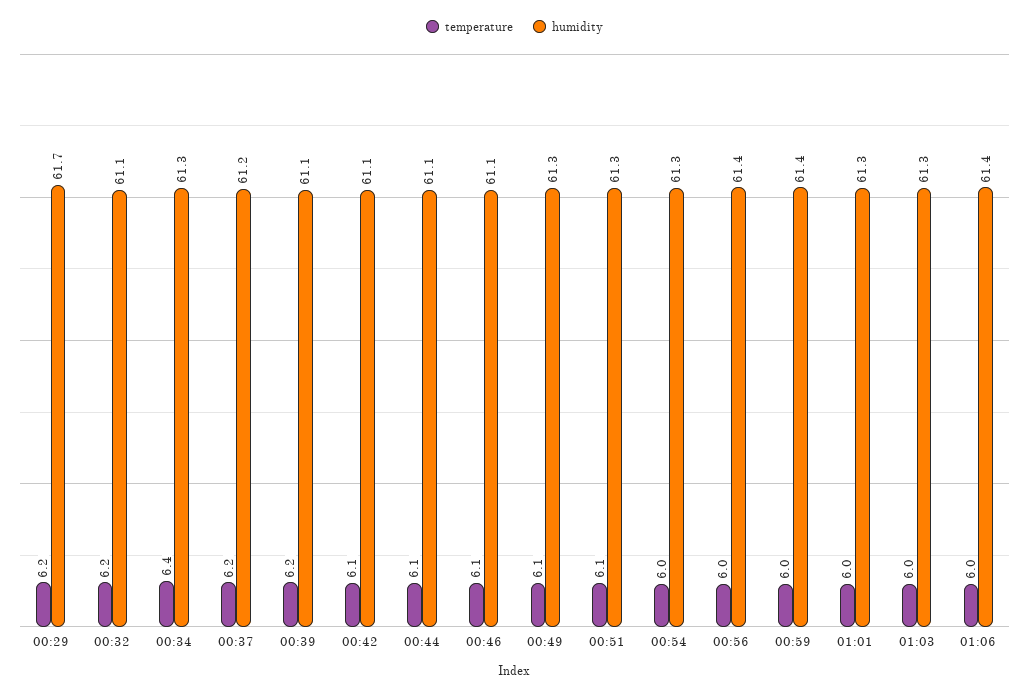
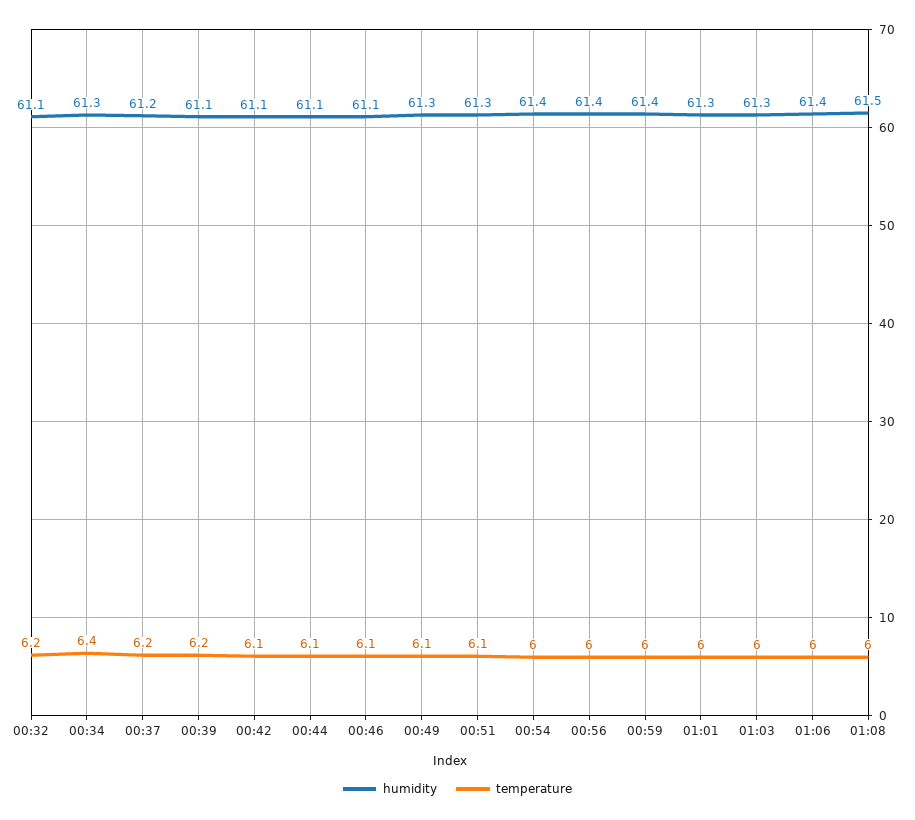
temperature, 00:29: 6.2 -> none
humidity, 00:29: 61.7 -> none
humidity, 00:54: 61.3 -> 61.4
humidity, 01:08: none -> 61.5
temperature, 01:08: none -> 6

